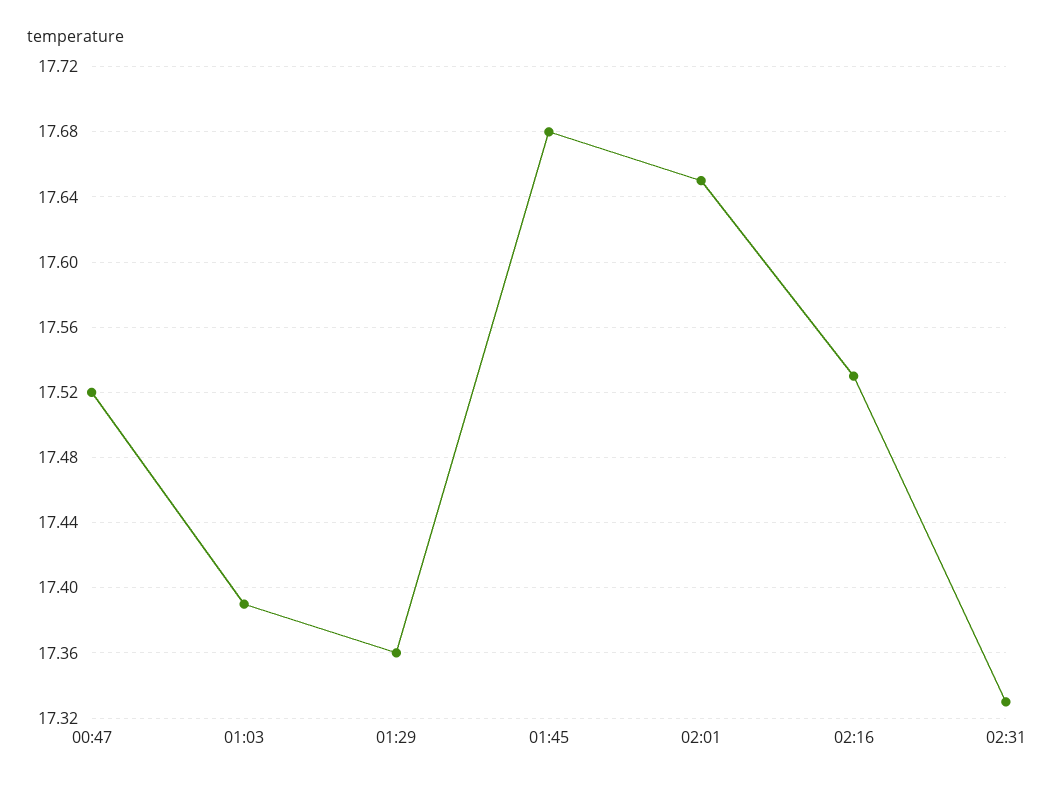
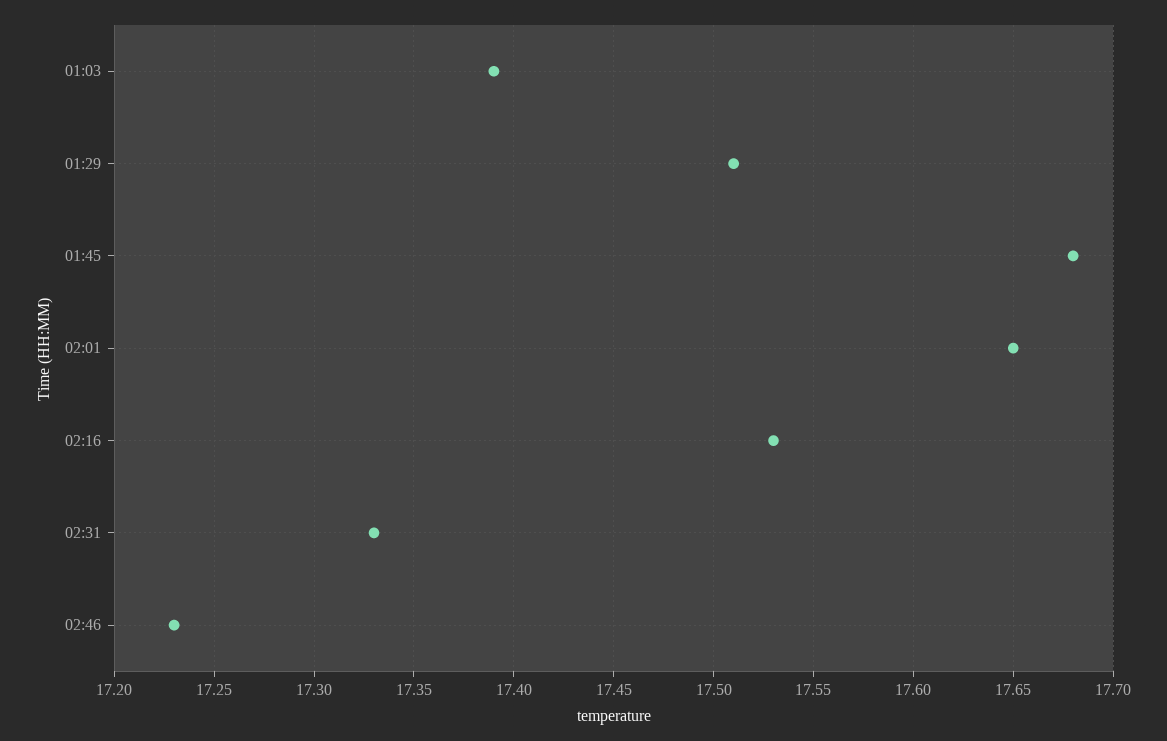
00:47: 17.52 -> none
01:29: 17.36 -> 17.51
02:46: none -> 17.23

